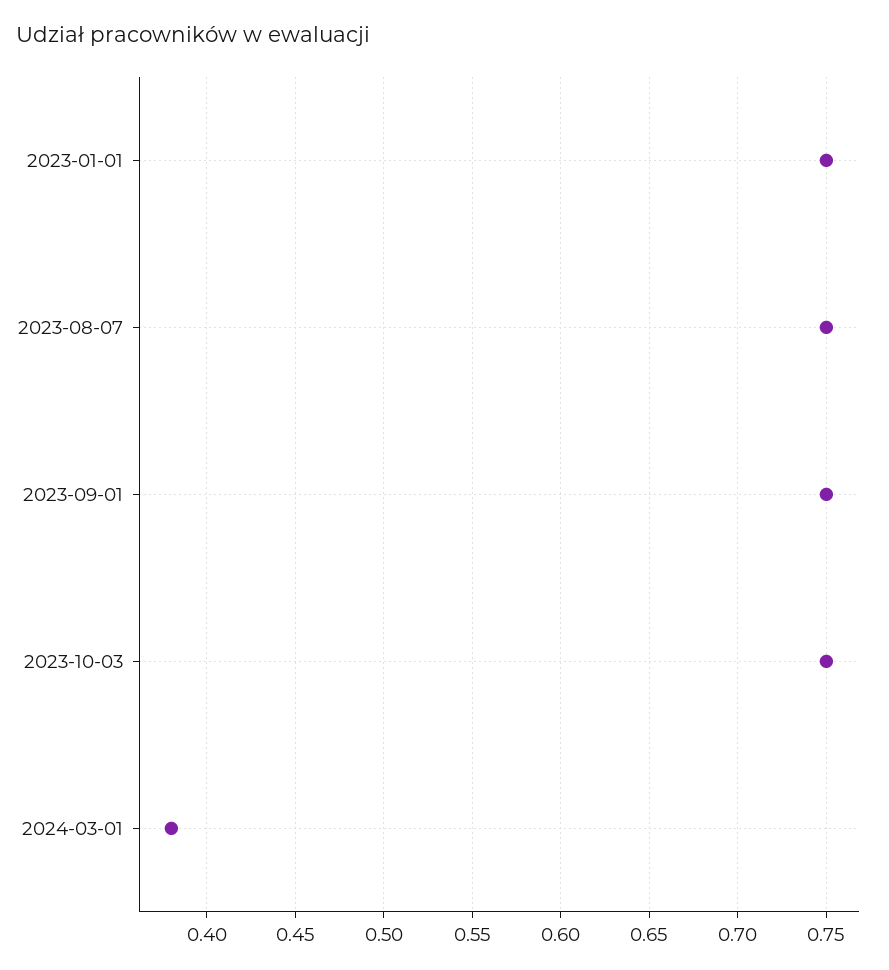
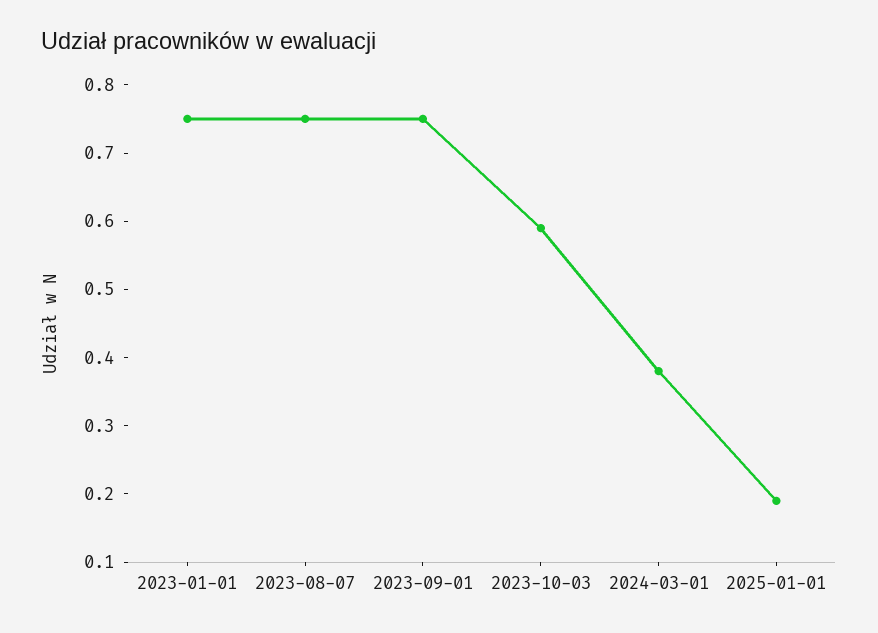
2023-10-03: 0.75 -> 0.6
2025-01-01: none -> 0.2

